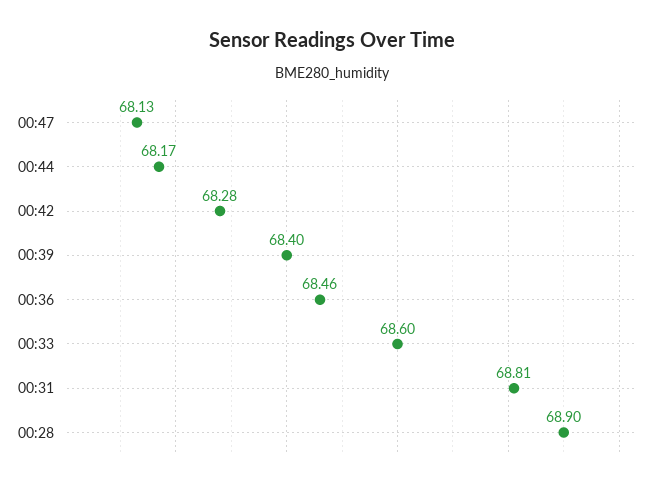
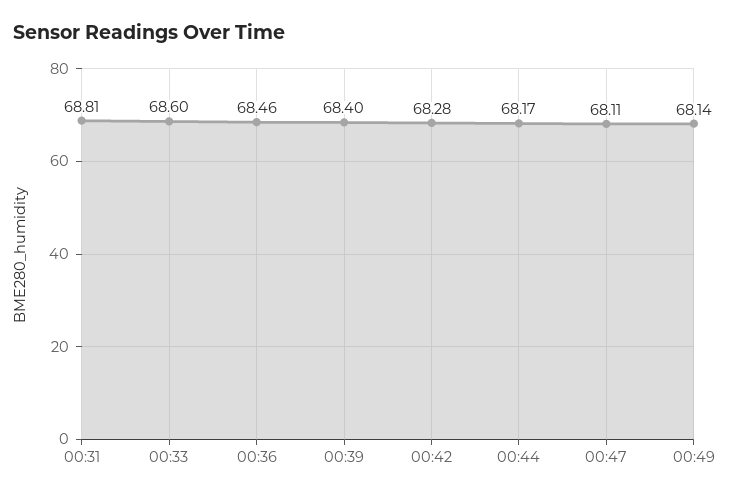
00:47: 68.13 -> 68.11
00:28: 68.9 -> none
00:49: none -> 68.14

